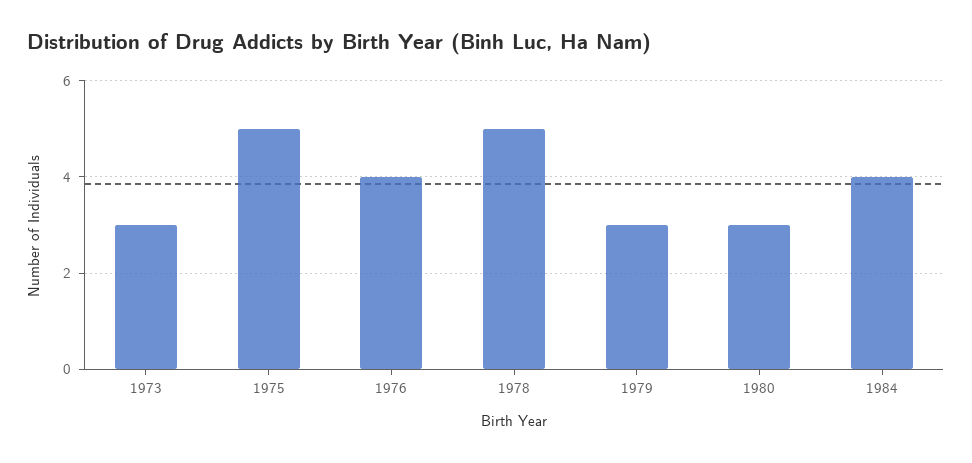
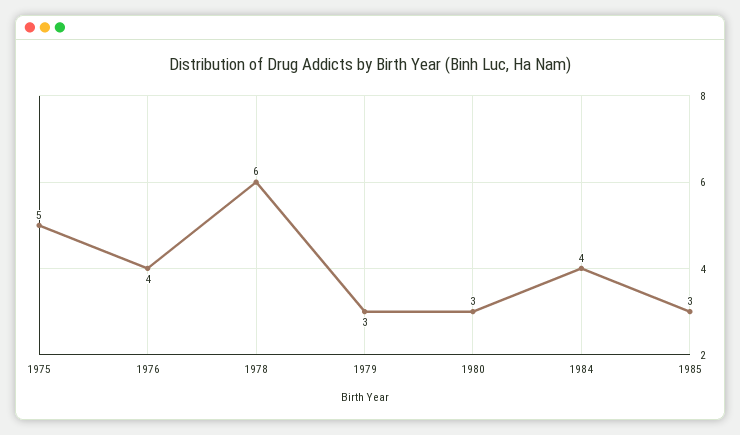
1973: 3 -> none
1978: 5 -> 6
1985: none -> 3

